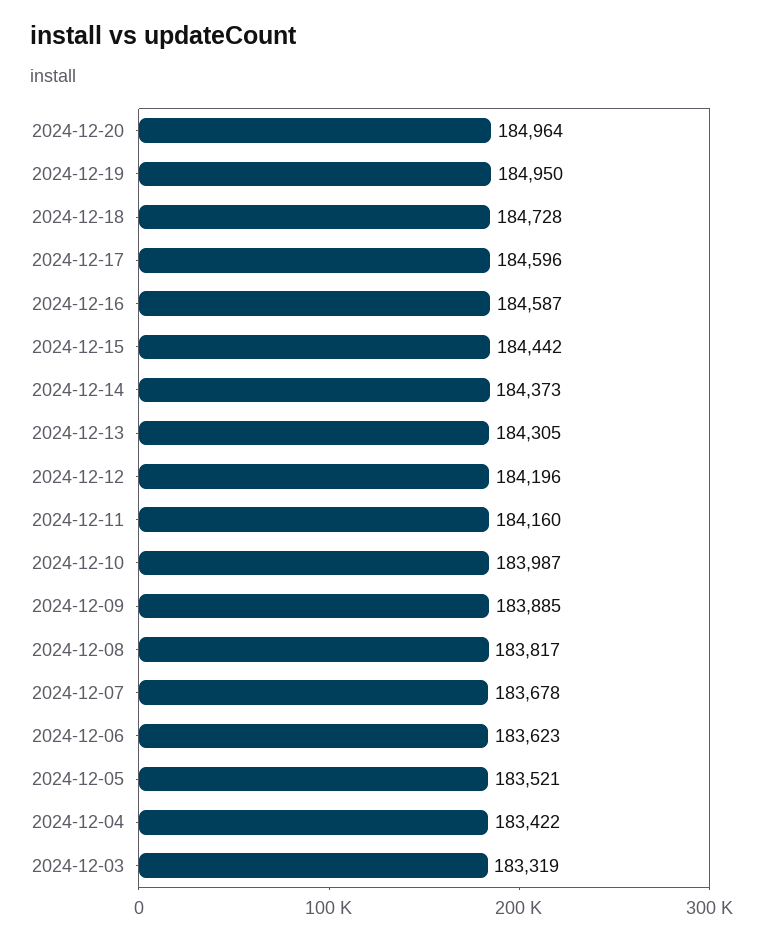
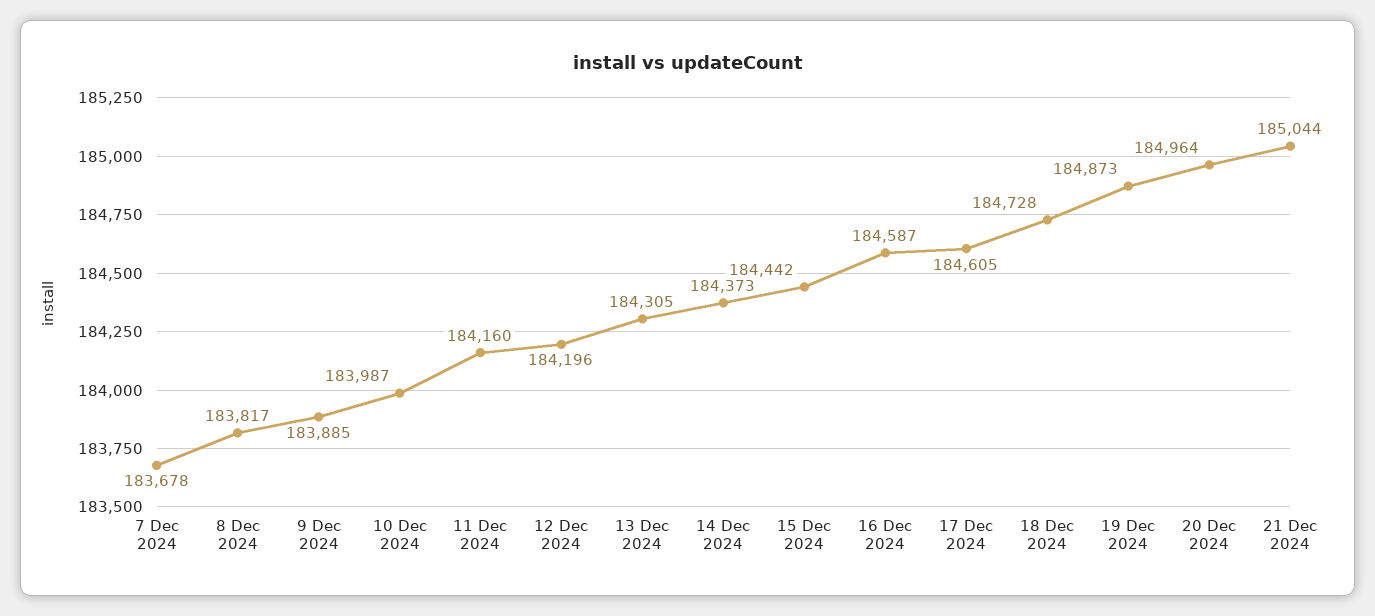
2024-12-19: 184950 -> 184873
2024-12-17: 184596 -> 184605
2024-12-06: 183623 -> none
2024-12-05: 183521 -> none
2024-12-04: 183422 -> none
2024-12-03: 183319 -> none
21 Dec 2024: none -> 185044

